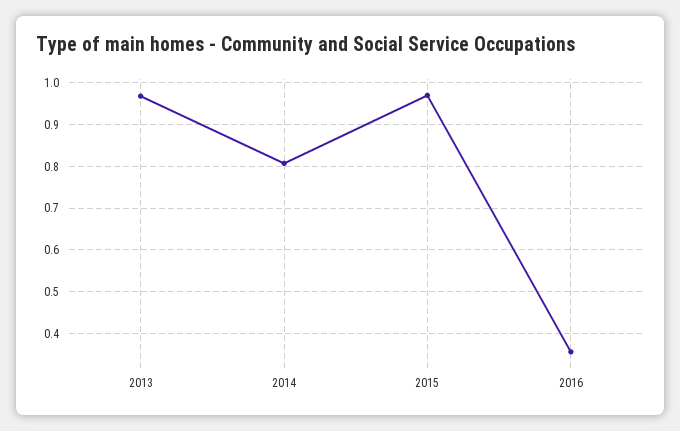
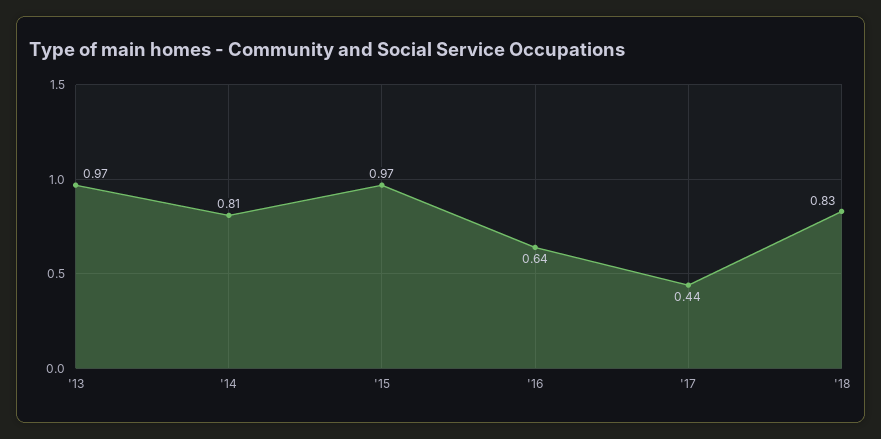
2016: 0.36 -> 0.64
'17: none -> 0.44
'18: none -> 0.83

